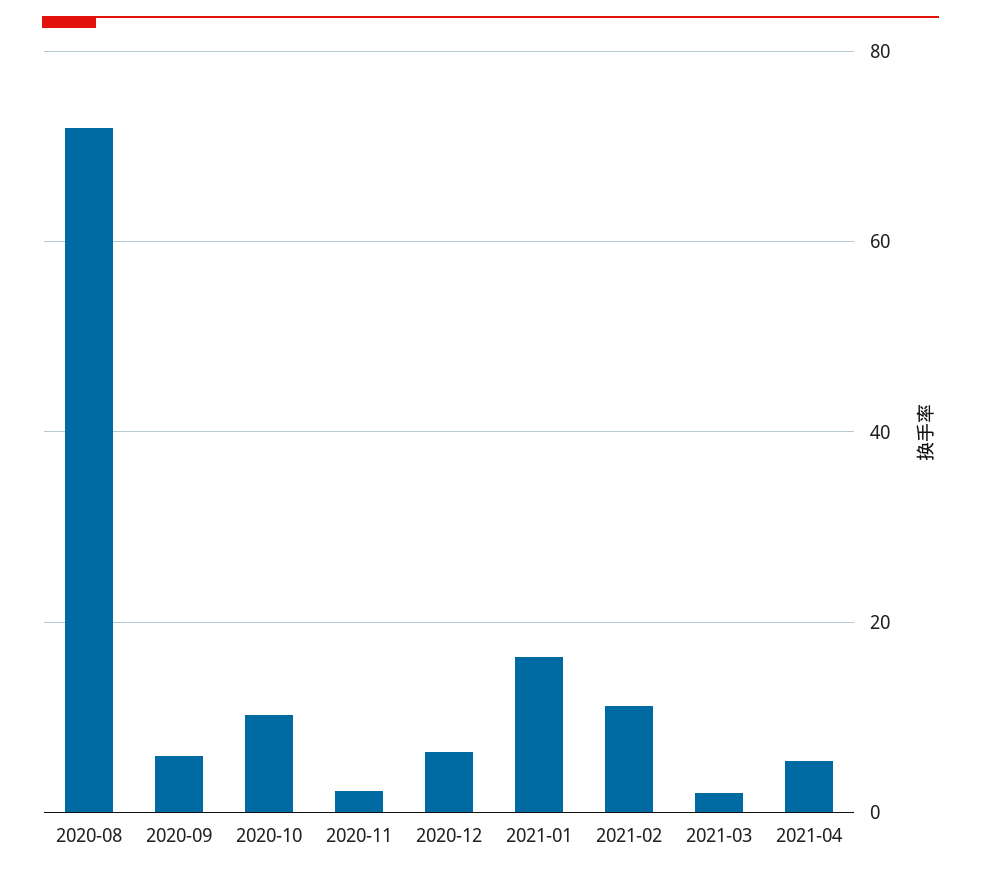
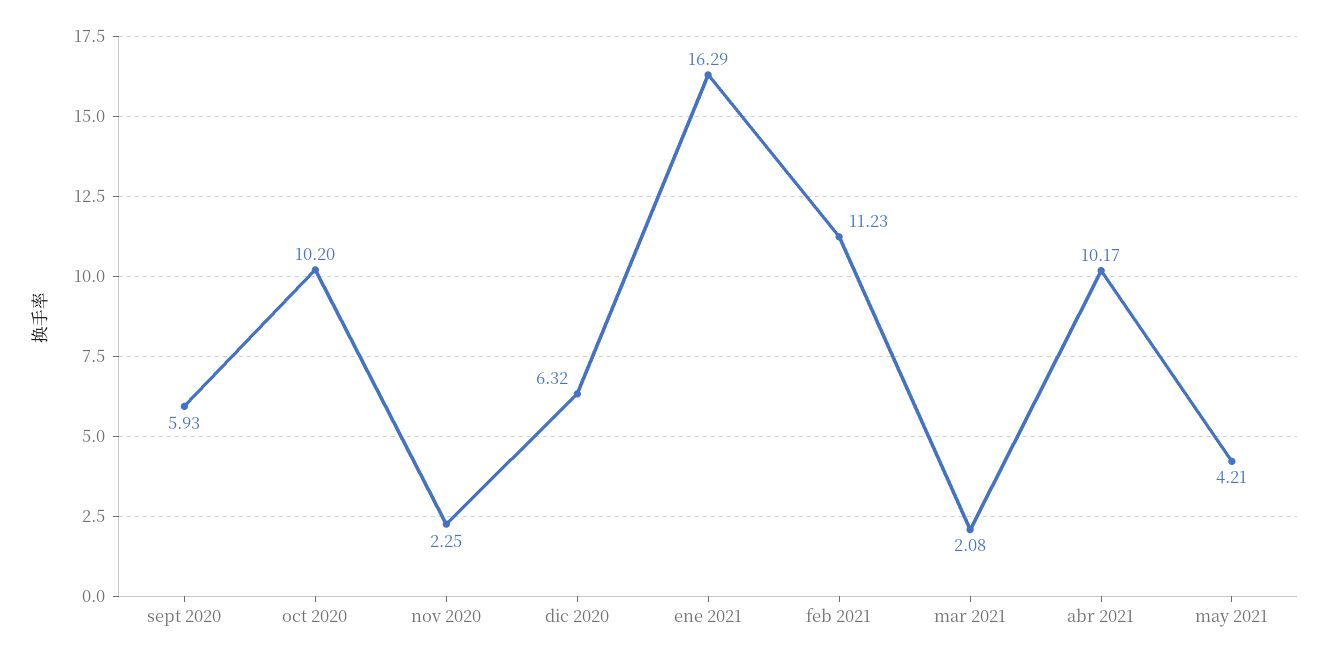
2020-08: 72 -> none
2021-04: 6 -> 10.17
may 2021: none -> 4.21

